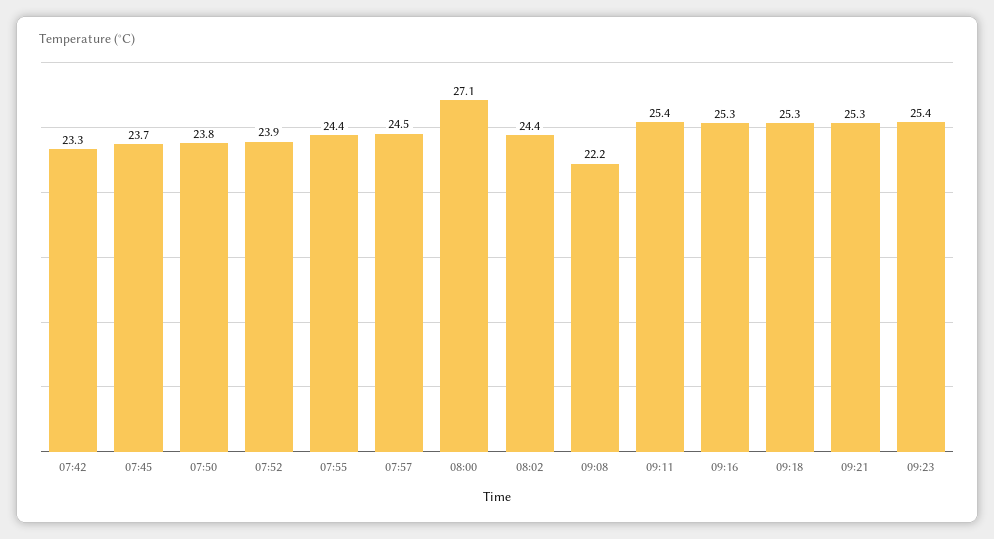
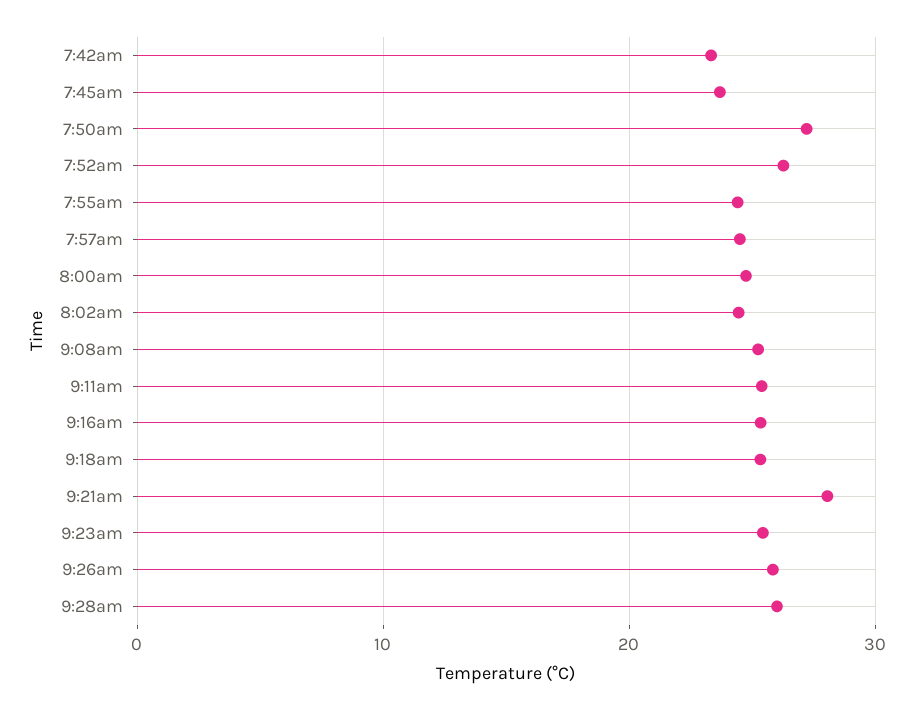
07:50: 23.8 -> 27
07:52: 23.9 -> 26
08:00: 27.1 -> 25
09:08: 22.2 -> 25
09:21: 25.3 -> 28
9:26am: none -> 26
9:28am: none -> 26

